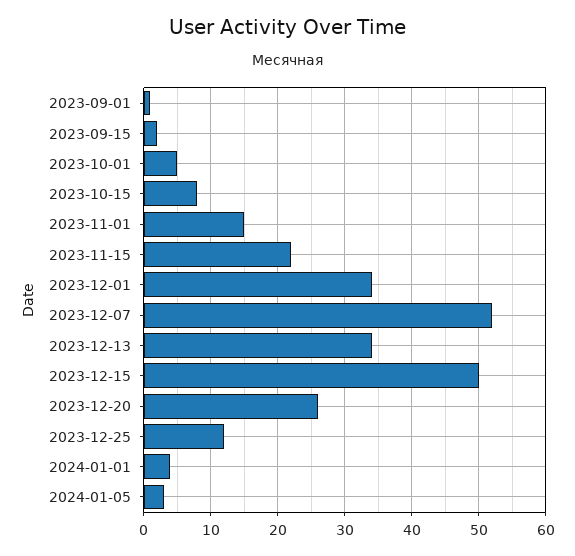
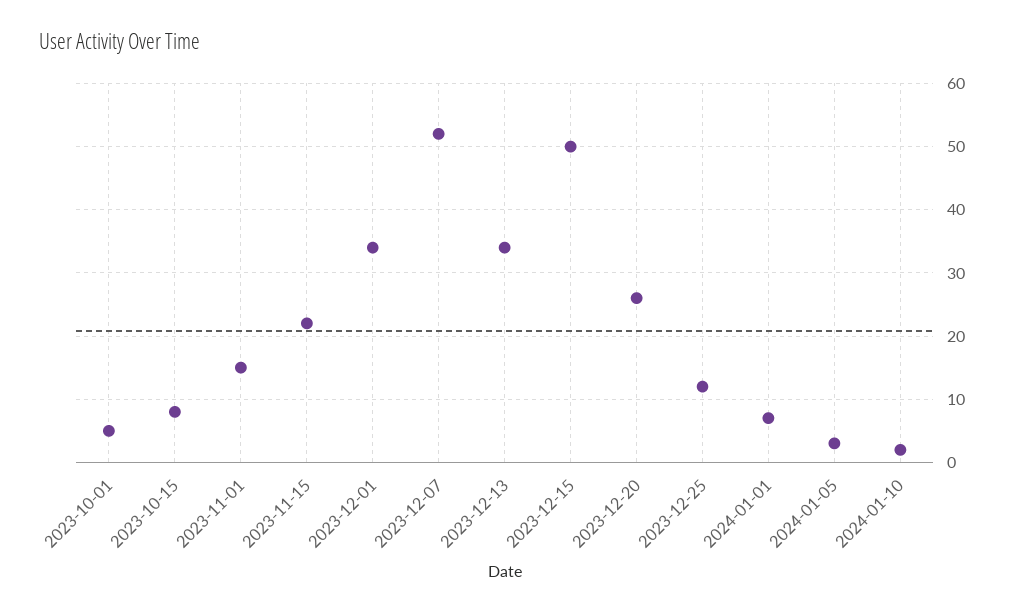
2023-09-01: 1 -> none
2023-09-15: 2 -> none
2024-01-01: 4 -> 7
2024-01-10: none -> 2

